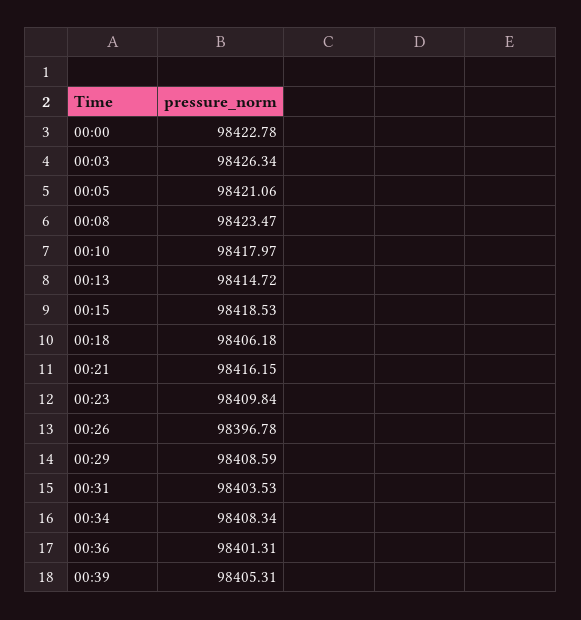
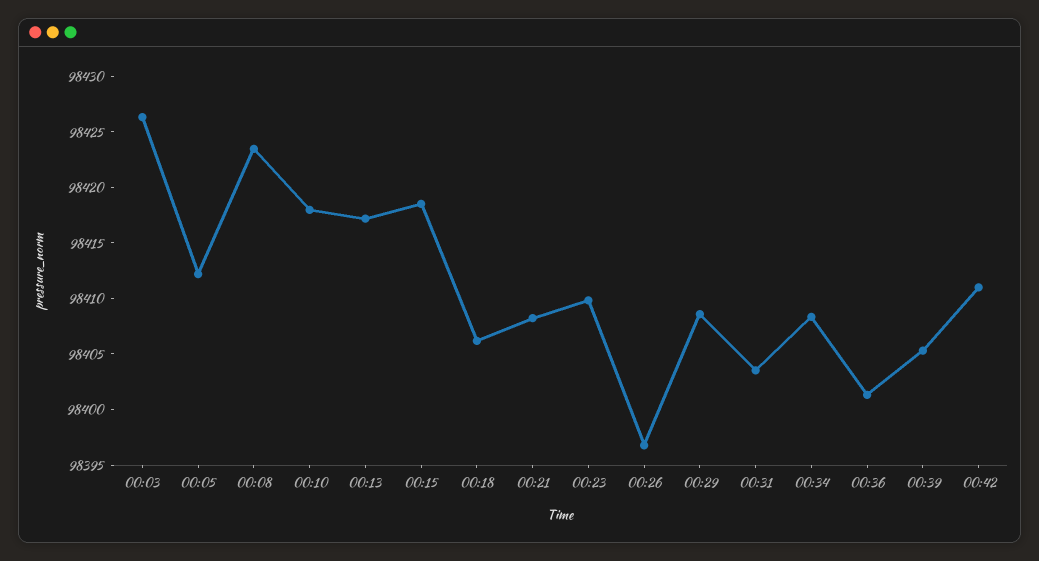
00:00: 98422.78 -> none
00:05: 98421.06 -> 98412
00:13: 98414.72 -> 98417
00:21: 98416.15 -> 98408
00:42: none -> 98411

